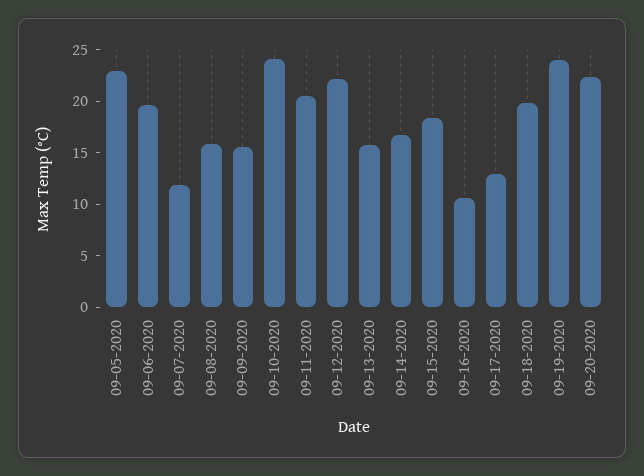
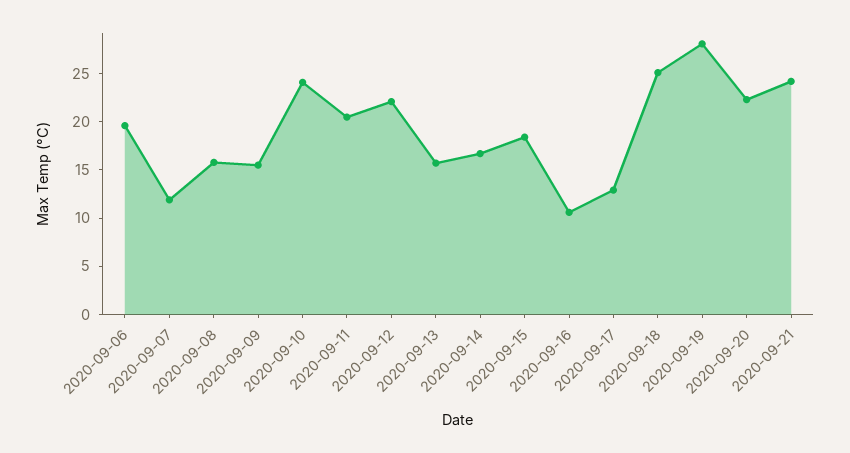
09-05-2020: 23 -> none
09-18-2020: 20 -> 25
09-19-2020: 24 -> 28
2020-09-21: none -> 24

